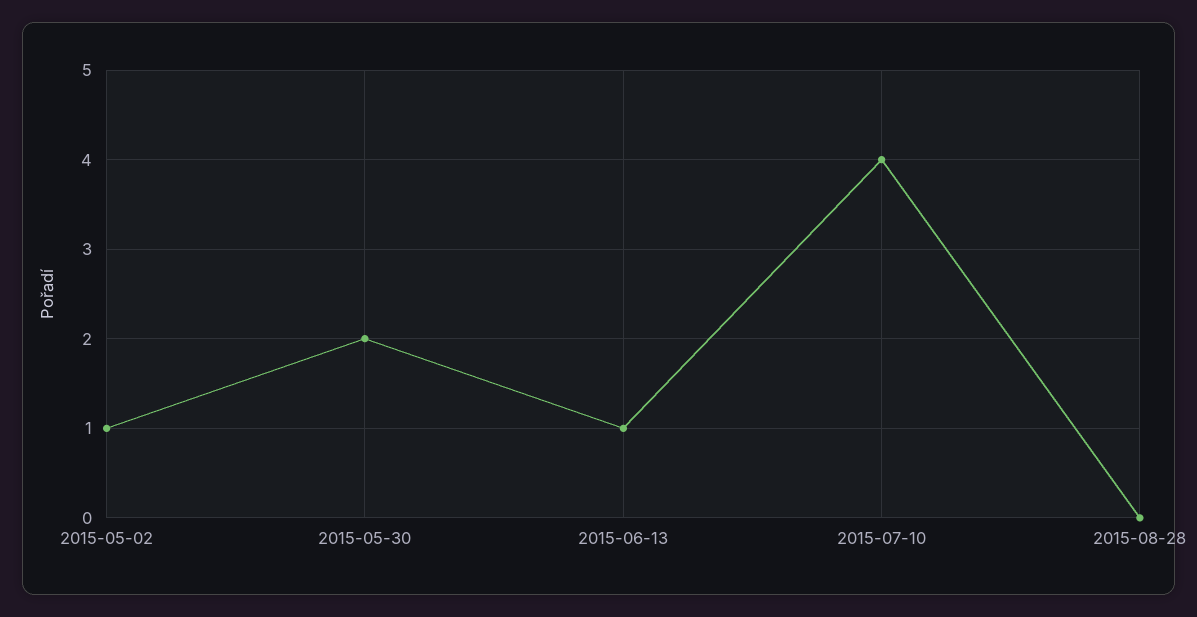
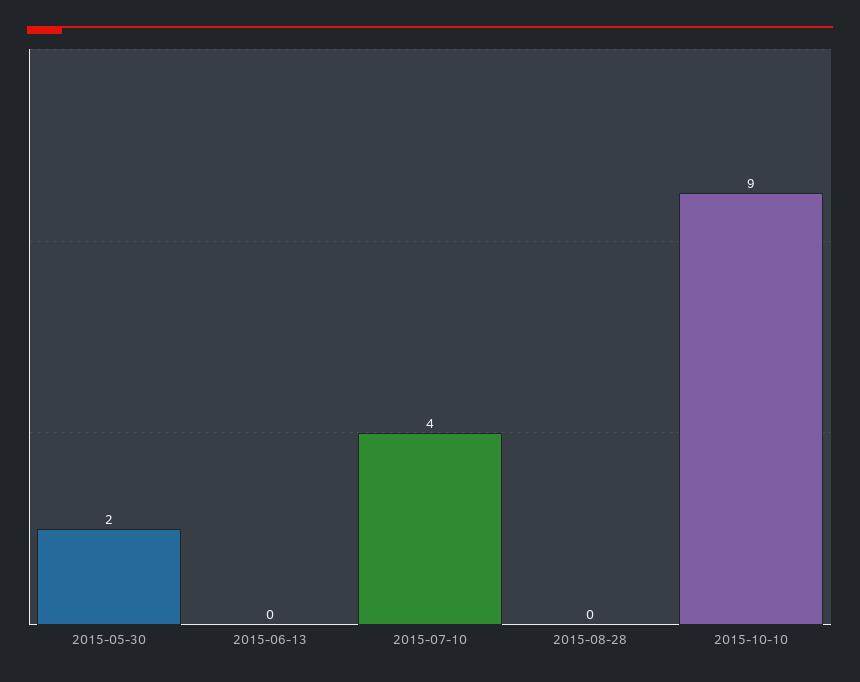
2015-05-02: 1 -> none
2015-06-13: 1 -> 0
2015-10-10: none -> 9

